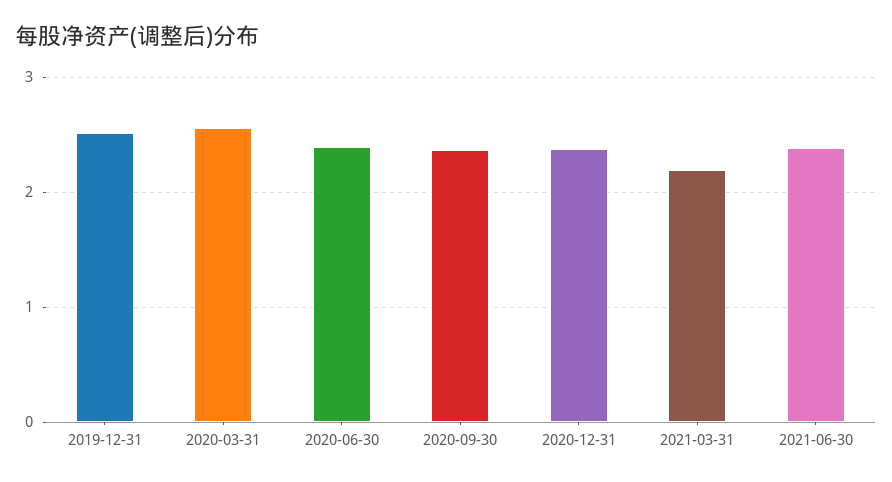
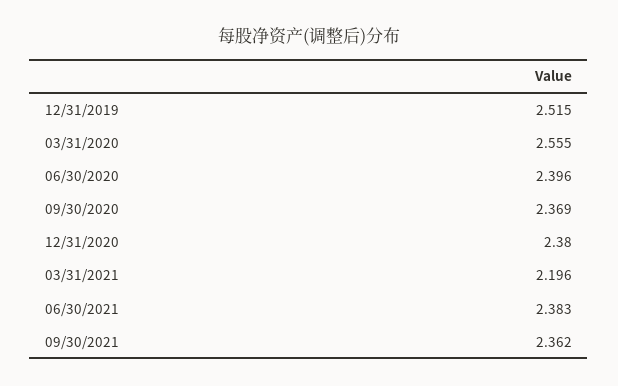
09/30/2021: none -> 2.362

